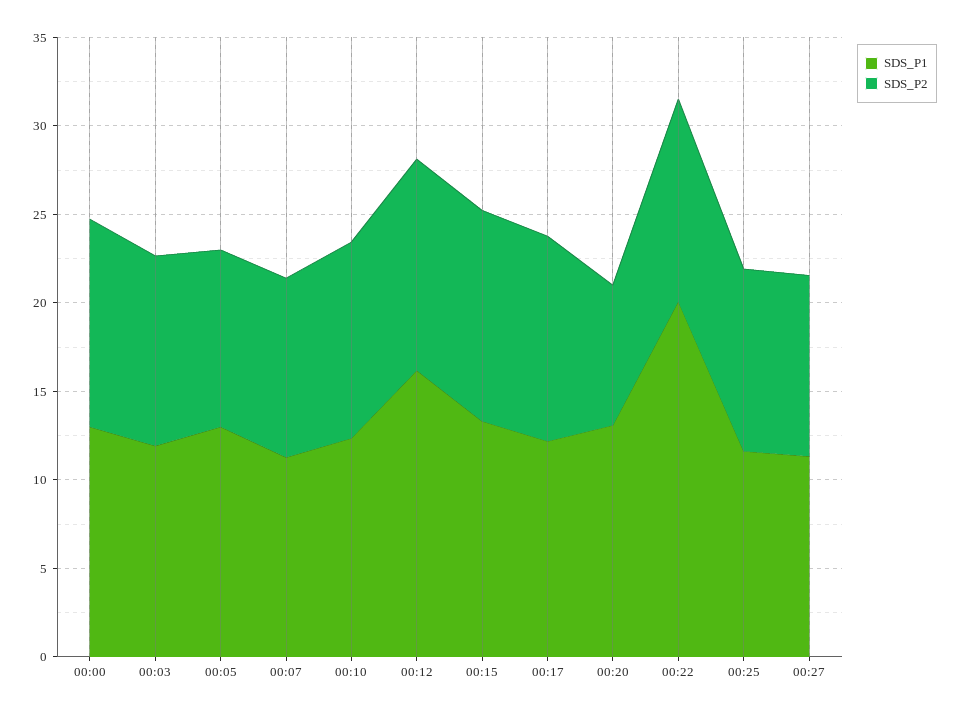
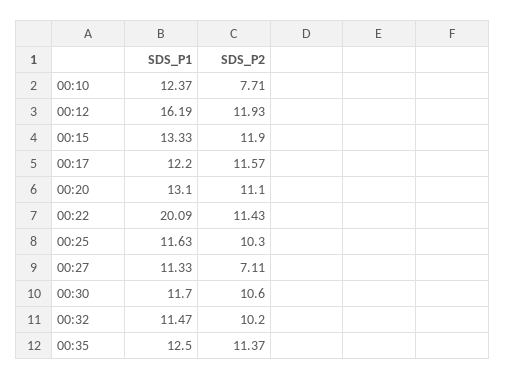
SDS_P1, 00:00: 13 -> none
SDS_P2, 00:00: 12 -> none
SDS_P1, 00:03: 12 -> none
SDS_P2, 00:03: 11 -> none
SDS_P1, 00:05: 13 -> none
SDS_P2, 00:05: 10 -> none
SDS_P1, 00:07: 11 -> none
SDS_P2, 00:07: 10 -> none
SDS_P2, 00:10: 11 -> 7.71
SDS_P2, 00:20: 8 -> 11.1
SDS_P2, 00:27: 10 -> 7.11
SDS_P1, 00:30: none -> 11.7
SDS_P2, 00:30: none -> 10.6
SDS_P1, 00:32: none -> 11.47
SDS_P2, 00:32: none -> 10.2
SDS_P1, 00:35: none -> 12.5
SDS_P2, 00:35: none -> 11.37

